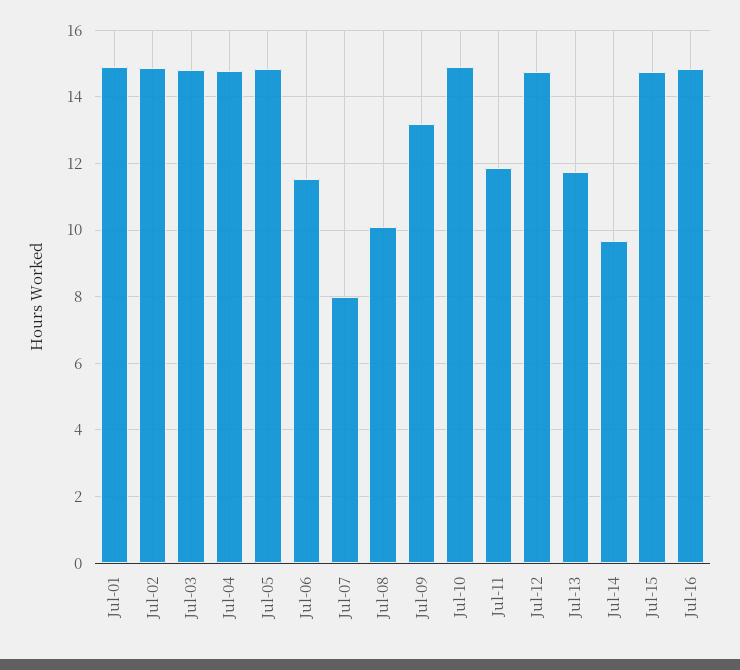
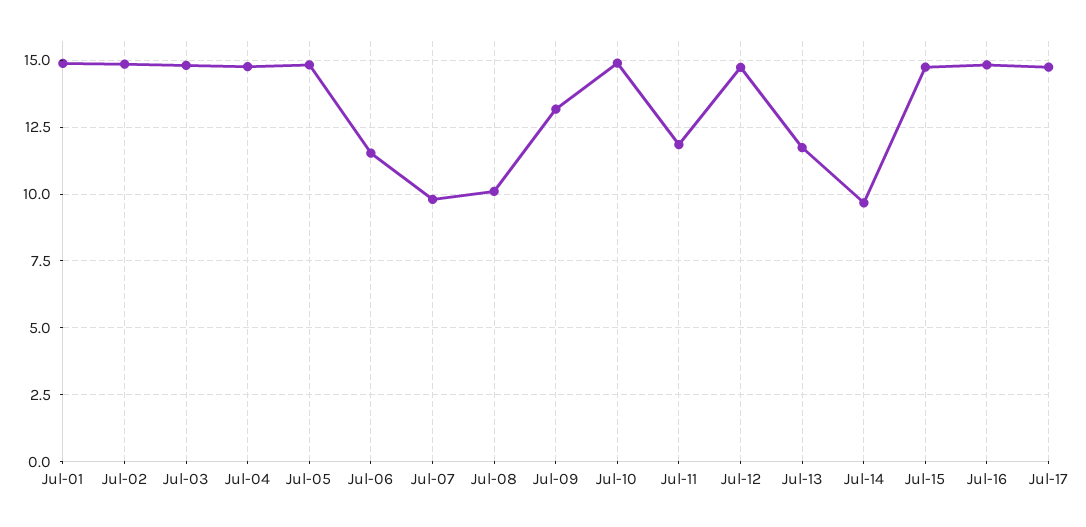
Jul-07: 8 -> 9.75
Jul-17: none -> 14.75

